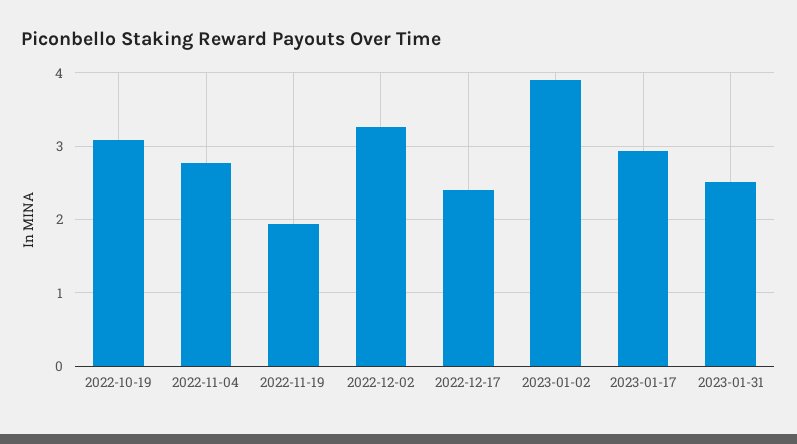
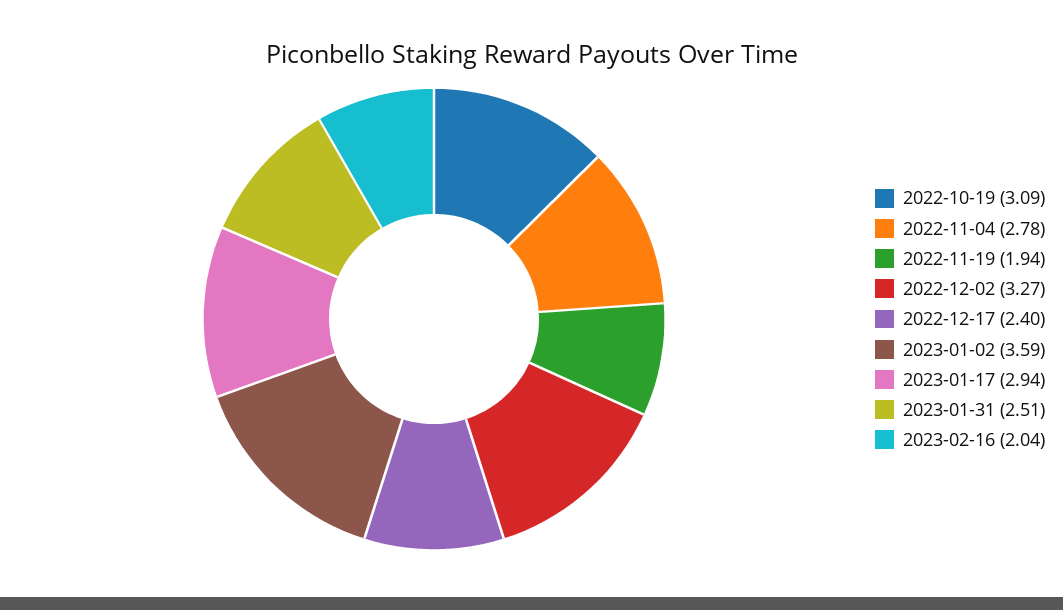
2023-01-02: 3.9 -> 3.59
2023-02-16: none -> 2.04

